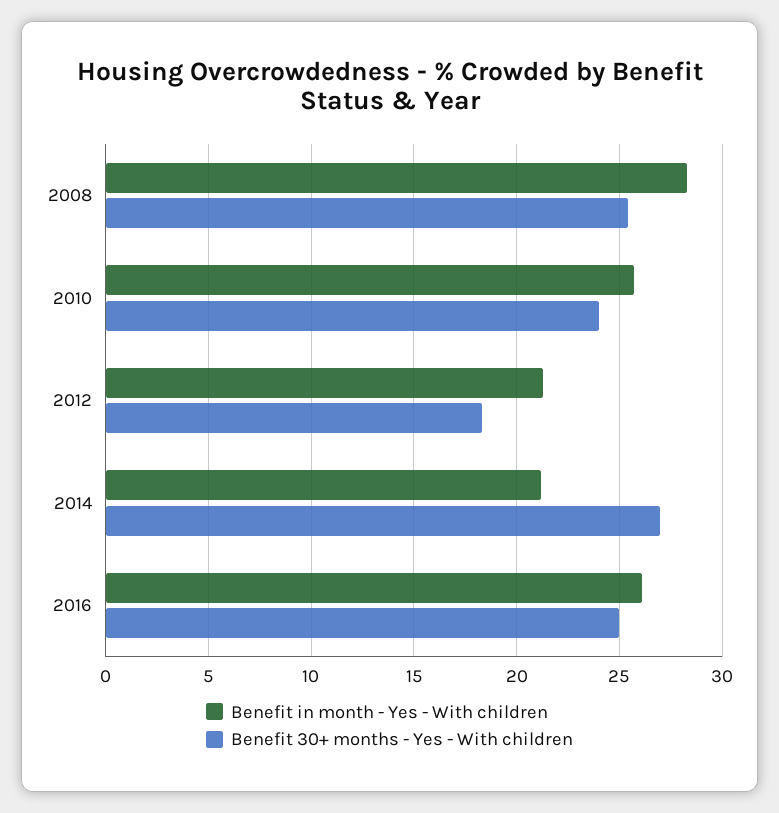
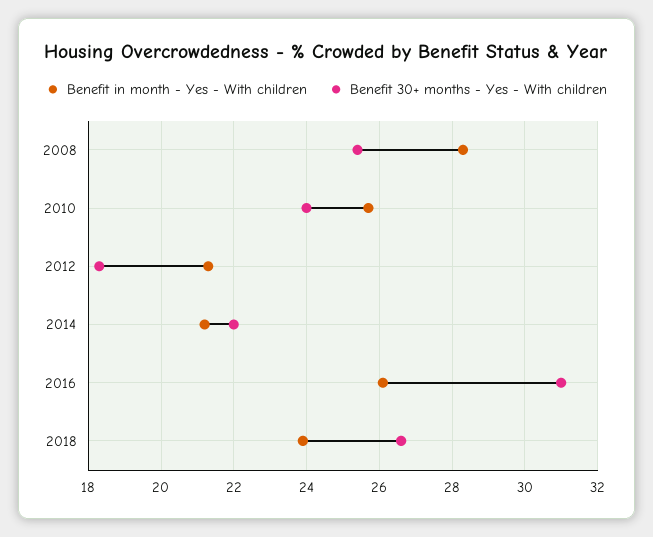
Benefit 30+ months - Yes - With children, 2014: 27 -> 22
Benefit 30+ months - Yes - With children, 2016: 25 -> 31
Benefit in month - Yes - With children, 2018: none -> 24
Benefit 30+ months - Yes - With children, 2018: none -> 26.5

